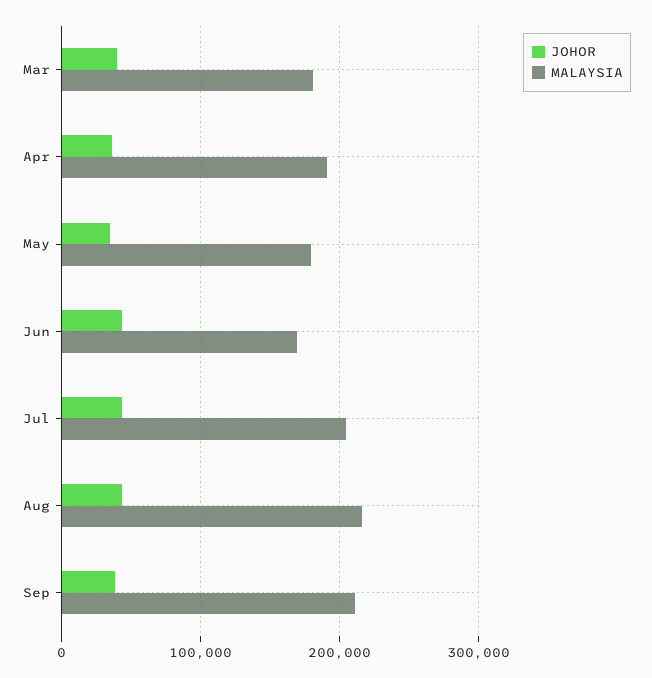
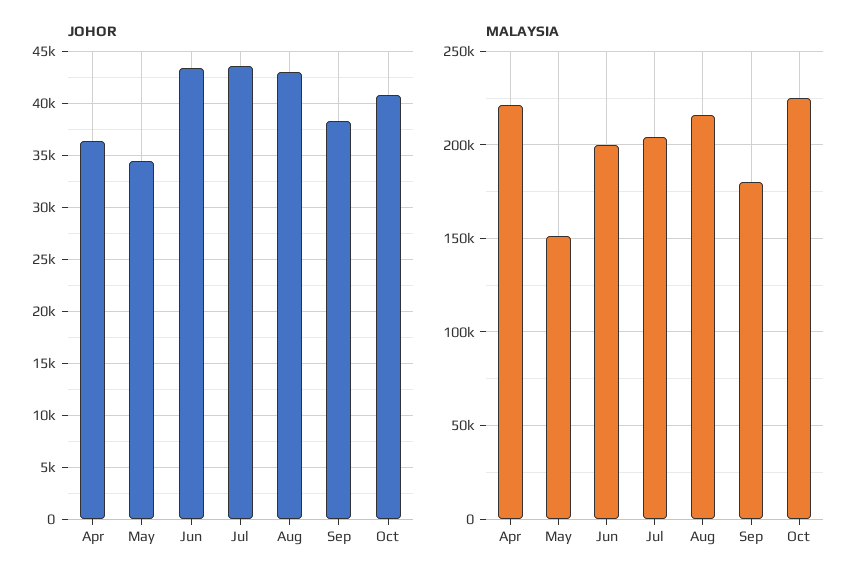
JOHOR, Mar: 40000 -> none
MALAYSIA, Mar: 180000 -> none
MALAYSIA, Apr: 190000 -> 220000
MALAYSIA, May: 180000 -> 150000
MALAYSIA, Jun: 170000 -> 200000
MALAYSIA, Sep: 210000 -> 180000
JOHOR, Oct: none -> 41000
MALAYSIA, Oct: none -> 225000

